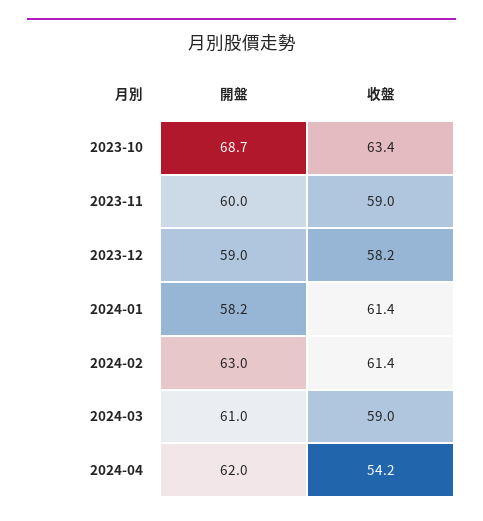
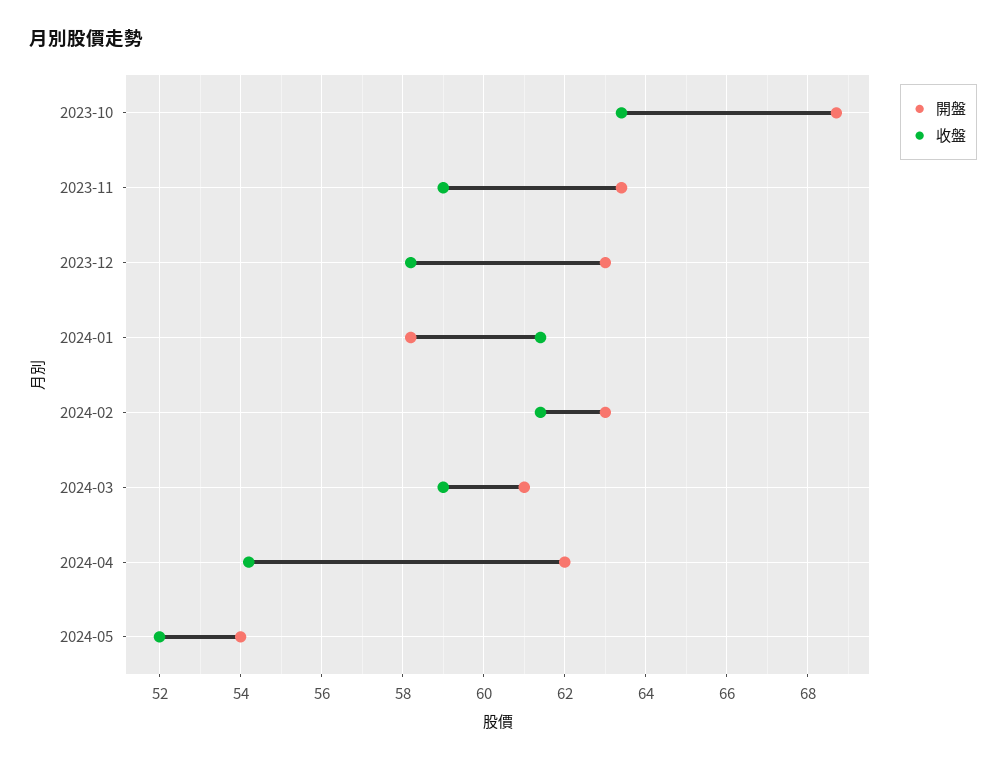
開盤, 2023-11: 60 -> 63.5
開盤, 2023-12: 59 -> 63
開盤, 2024-05: none -> 54
收盤, 2024-05: none -> 52

